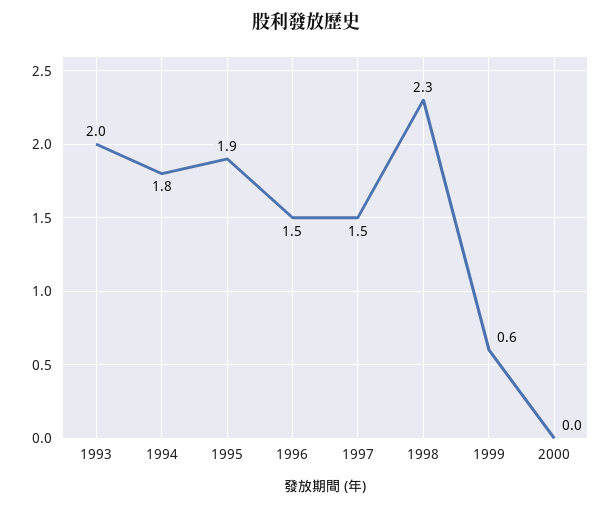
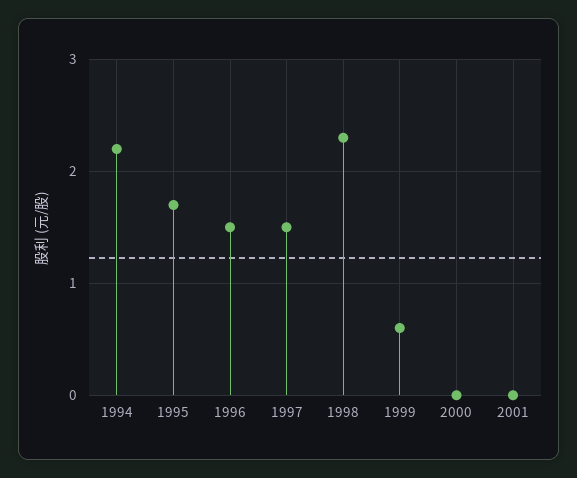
1993: 2 -> none
1994: 1.8 -> 2.2
1995: 1.9 -> 1.7
2001: none -> 0

